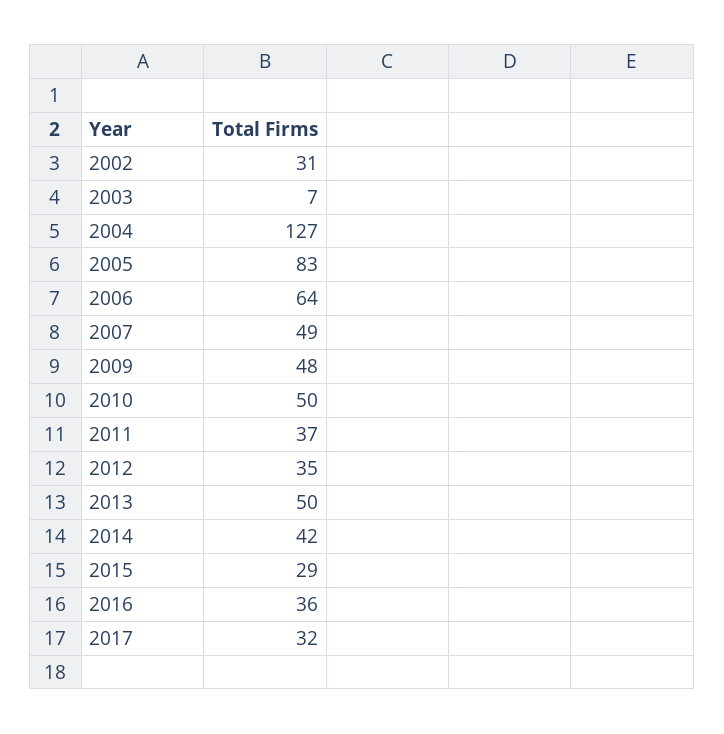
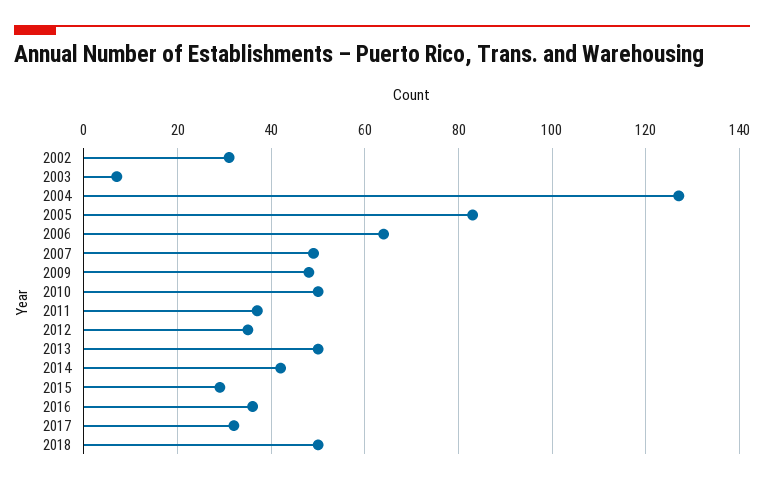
2018: none -> 50

